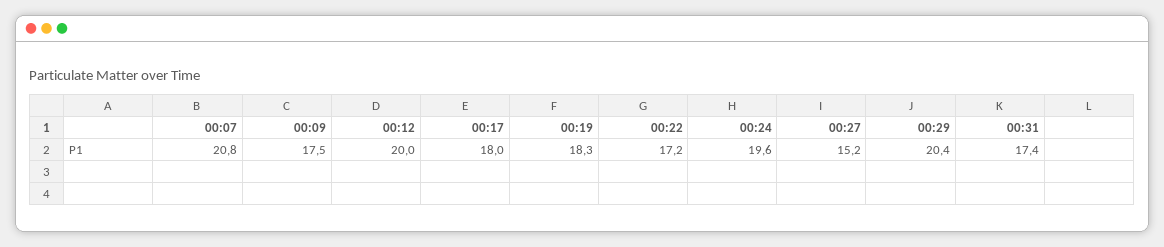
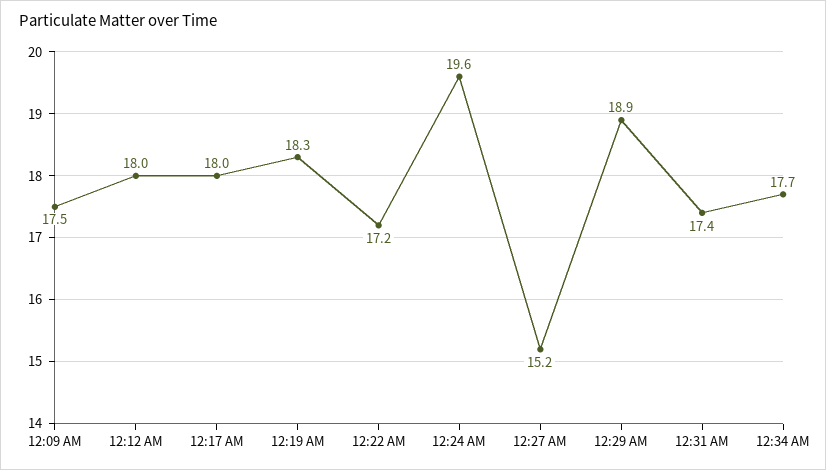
00:07: 20.8 -> none
00:12: 20 -> 18
00:29: 20.4 -> 18.9
12:34 AM: none -> 17.7

